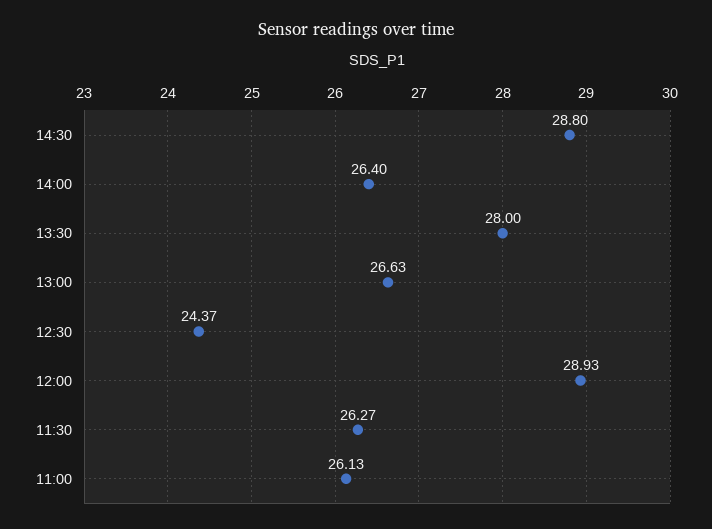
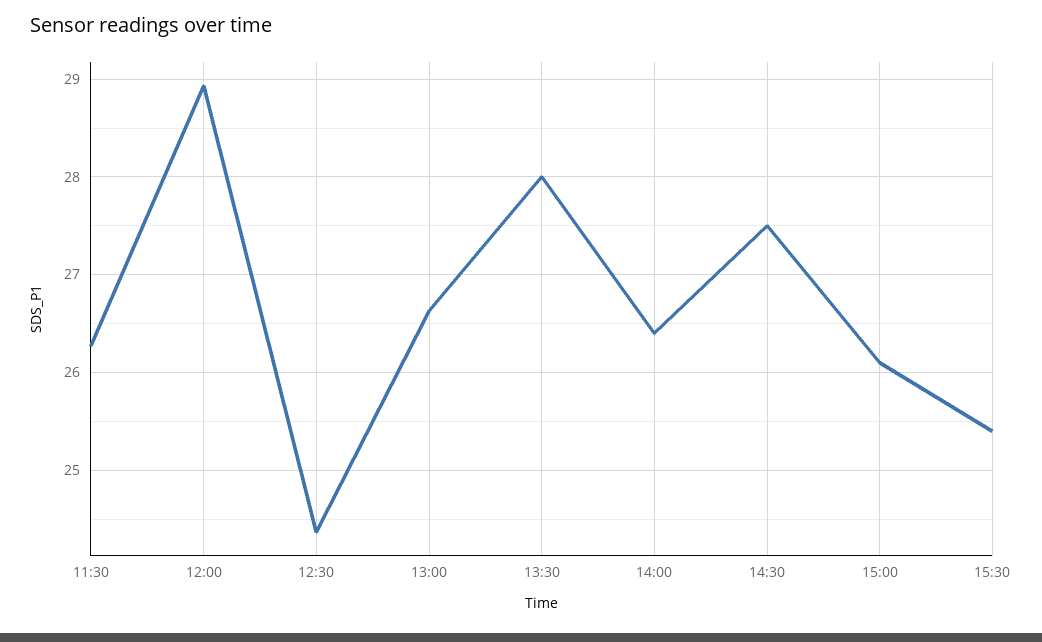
14:30: 28.8 -> 27.5
11:00: 26.13 -> none
15:00: none -> 26.1
15:30: none -> 25.4

